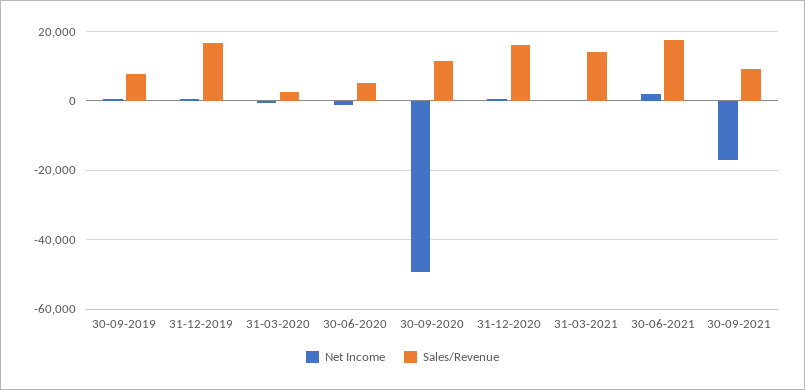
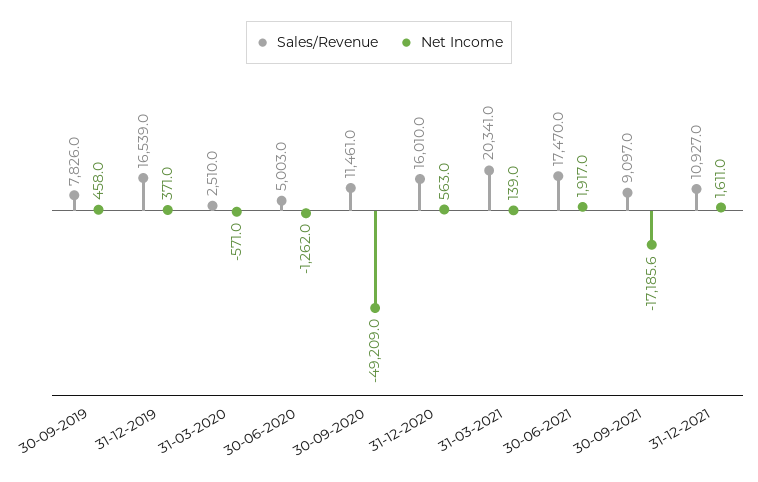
Sales/Revenue, 31-03-2021: 14000 -> 20341
Sales/Revenue, 31-12-2021: none -> 10927
Net Income, 31-12-2021: none -> 1611

